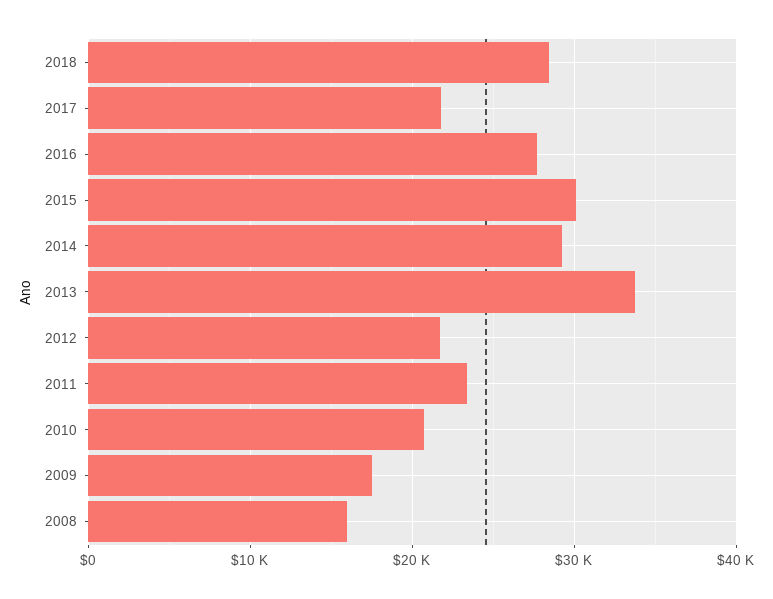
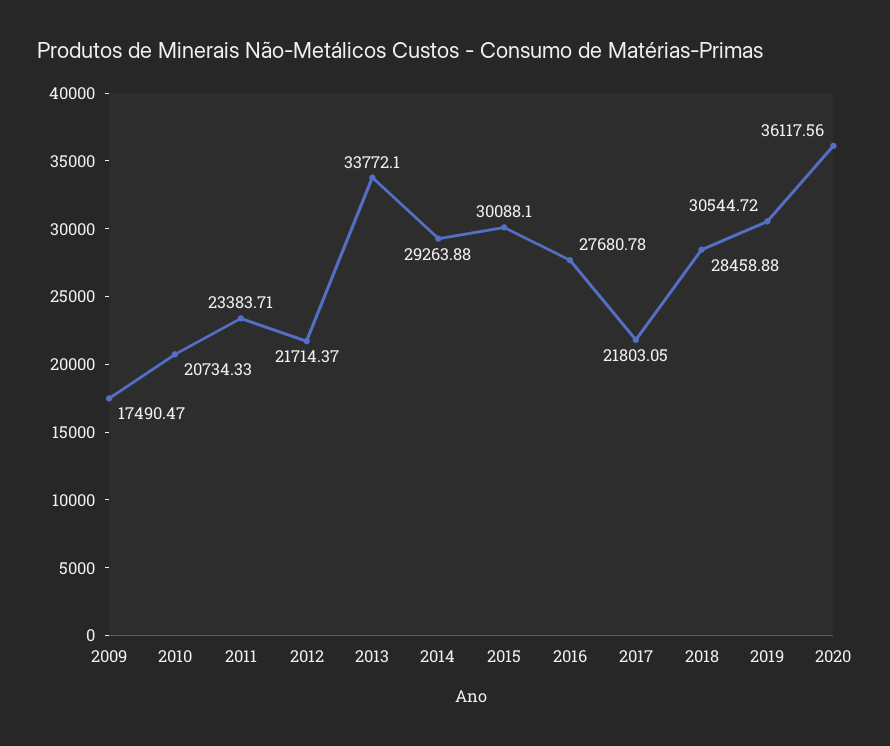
2008: 16000 -> none
2019: none -> 30544.72
2020: none -> 36117.56

